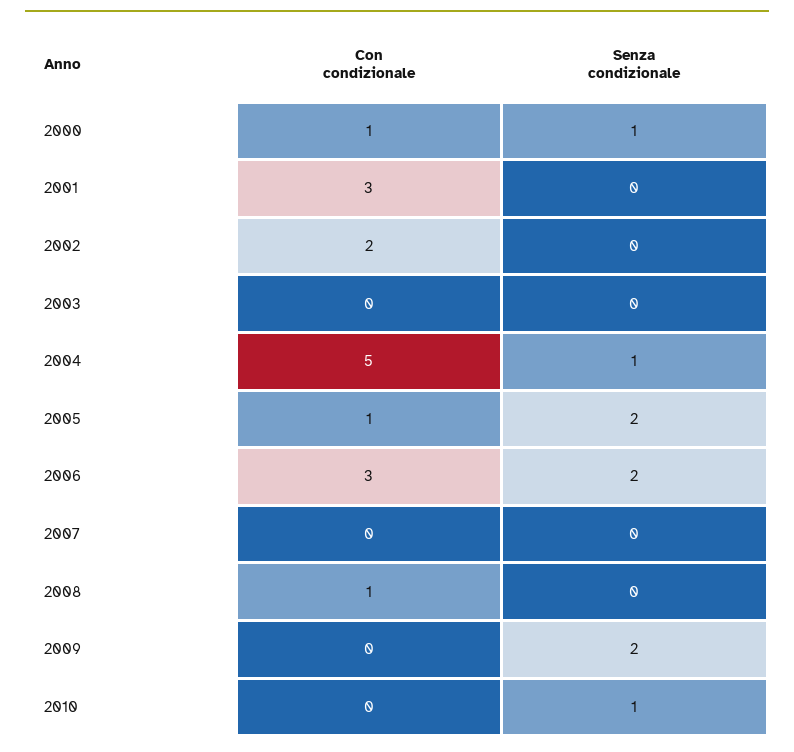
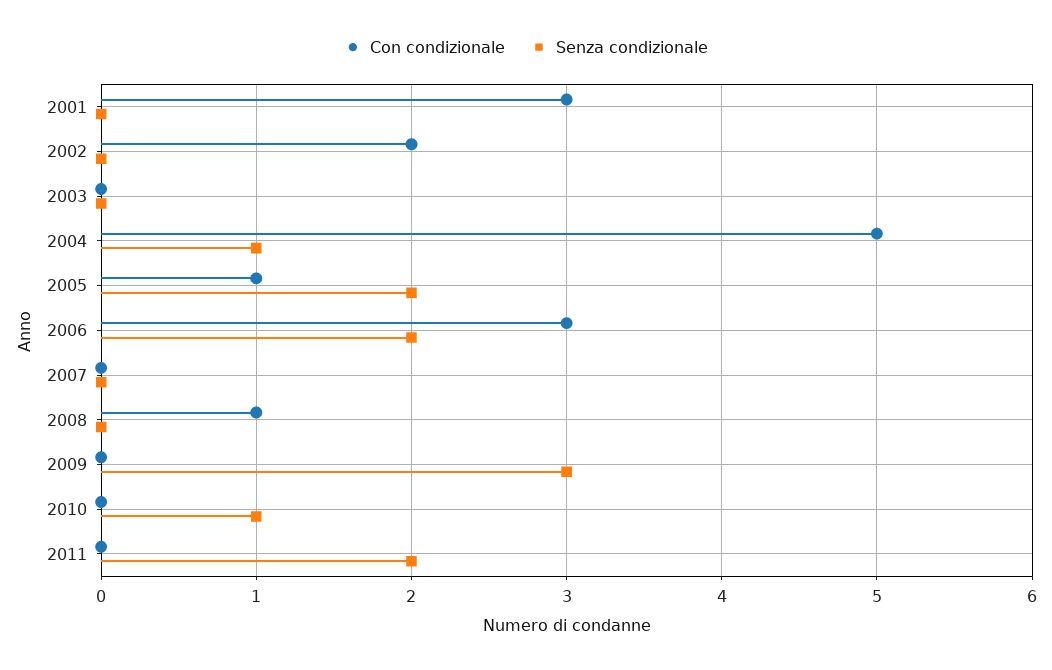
Con condizionale, 2000: 1 -> none
Senza condizionale, 2000: 1 -> none
Senza condizionale, 2009: 2 -> 3
Con condizionale, 2011: none -> 0
Senza condizionale, 2011: none -> 2

